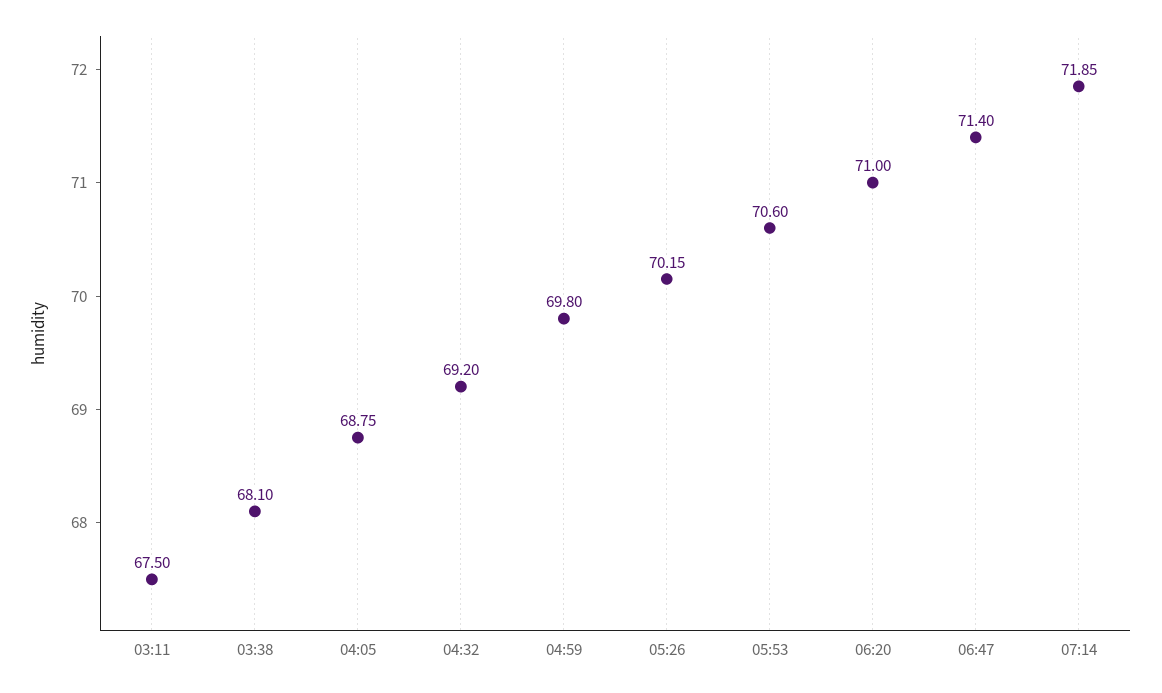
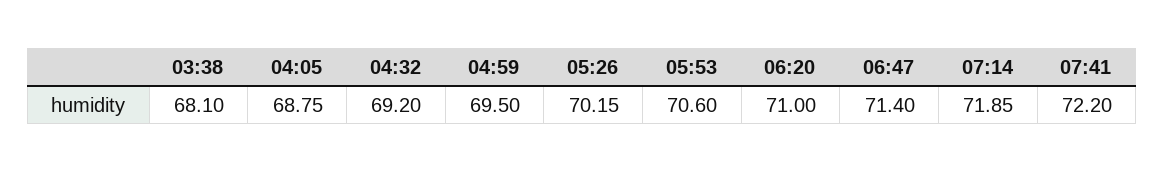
03:11: 67.5 -> none
04:59: 69.8 -> 69.5
07:41: none -> 72.2

